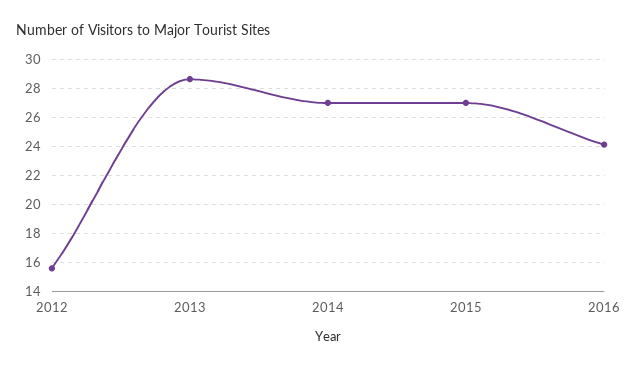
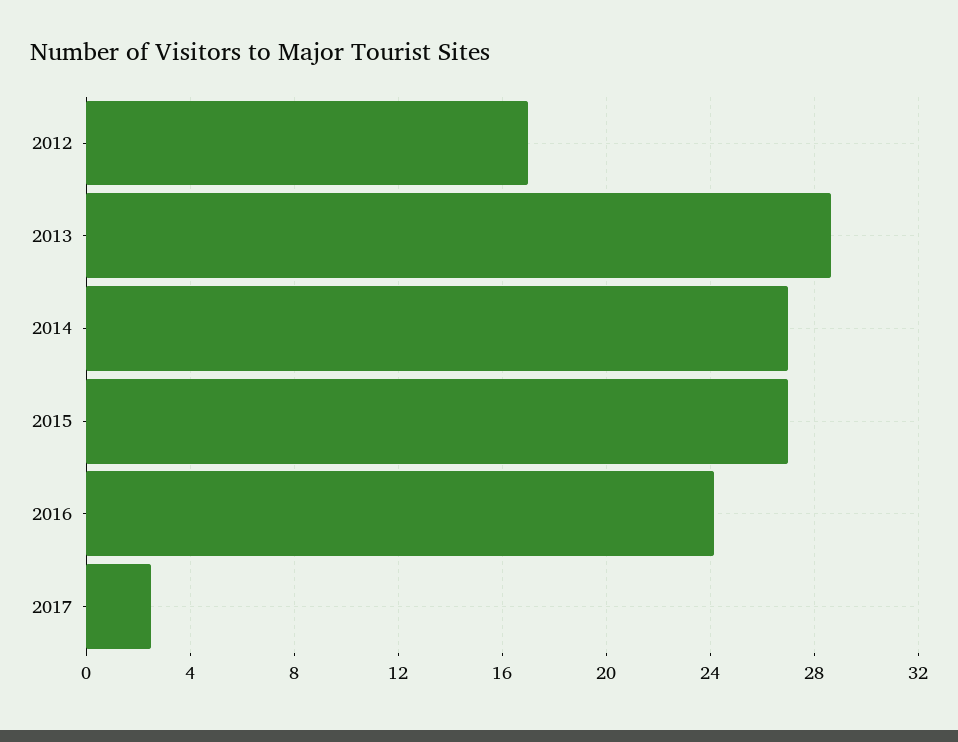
2012: 15.5 -> 17
2017: none -> 2.5

